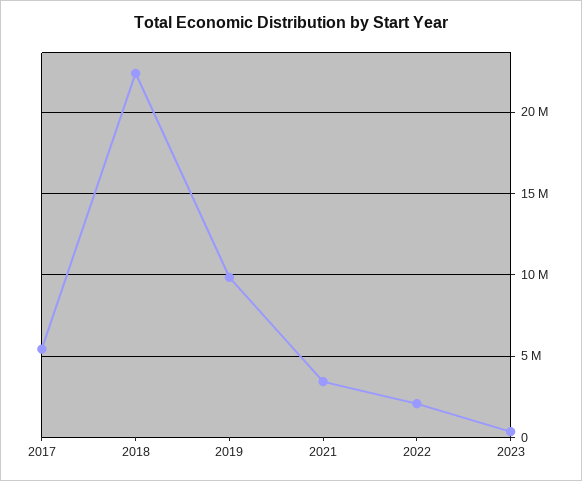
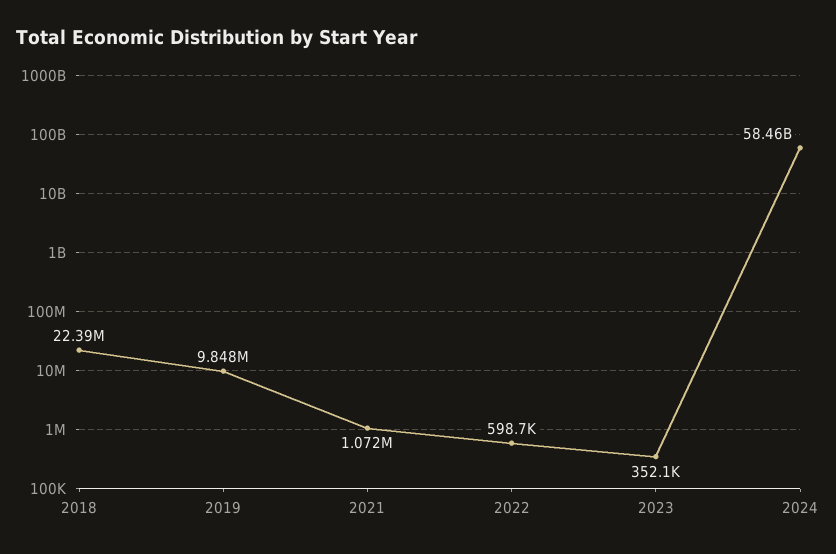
2017: 5500000 -> none
2021: 3500000 -> 1072000
2022: 2000000 -> 598700
2024: none -> 58460000000

